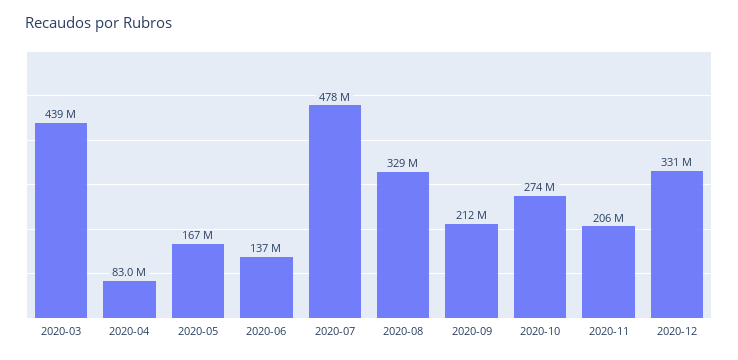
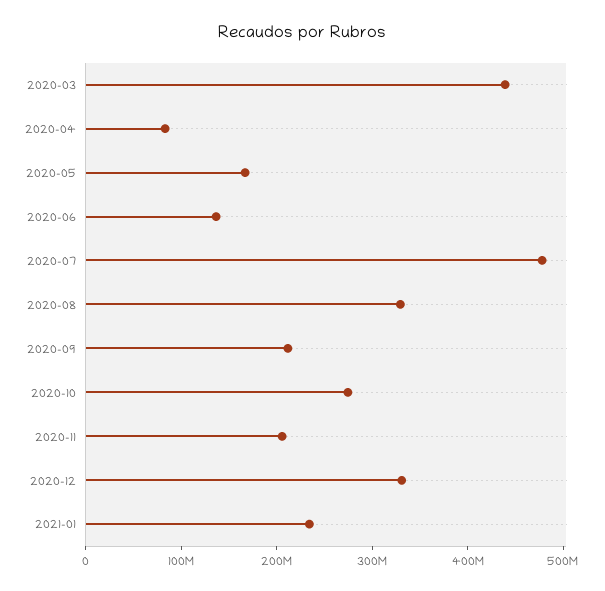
2021-01: none -> 240000000

